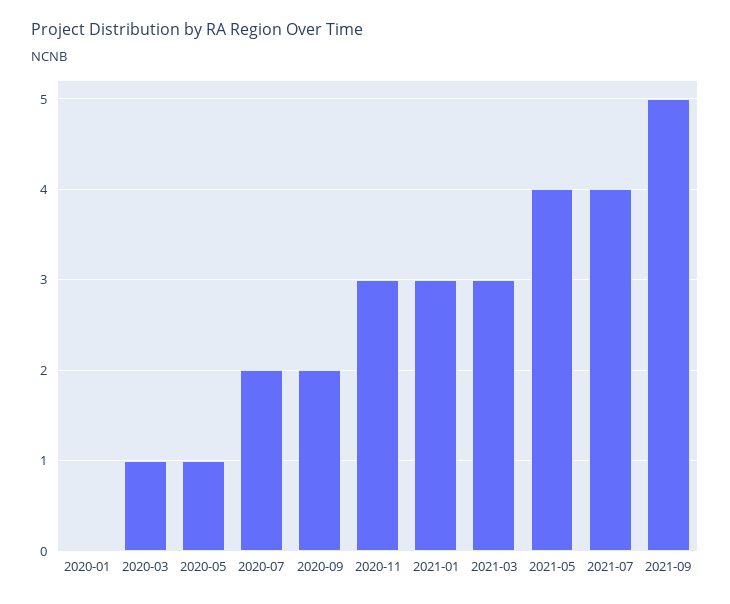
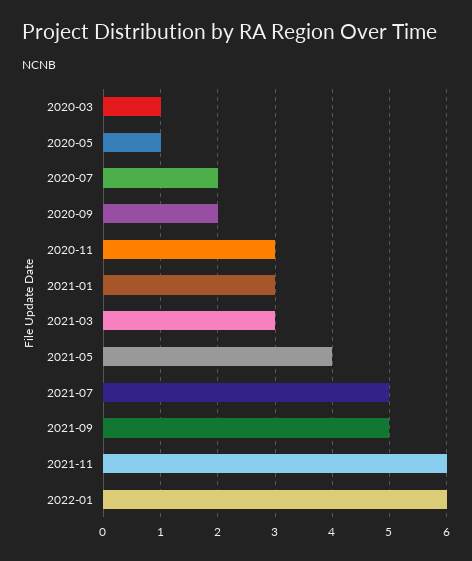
2020-01: 0 -> none
2021-07: 4 -> 5
2021-11: none -> 6
2022-01: none -> 6

